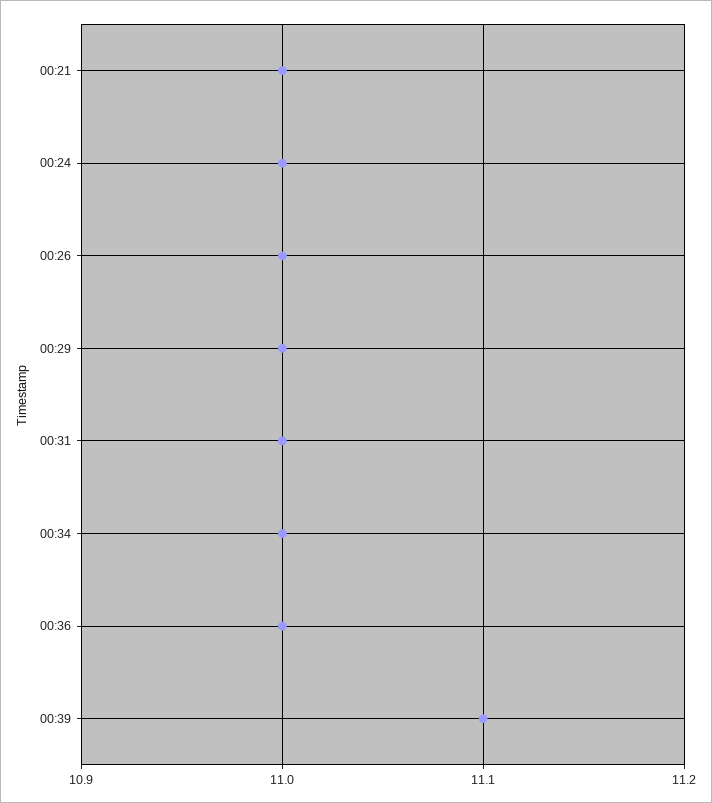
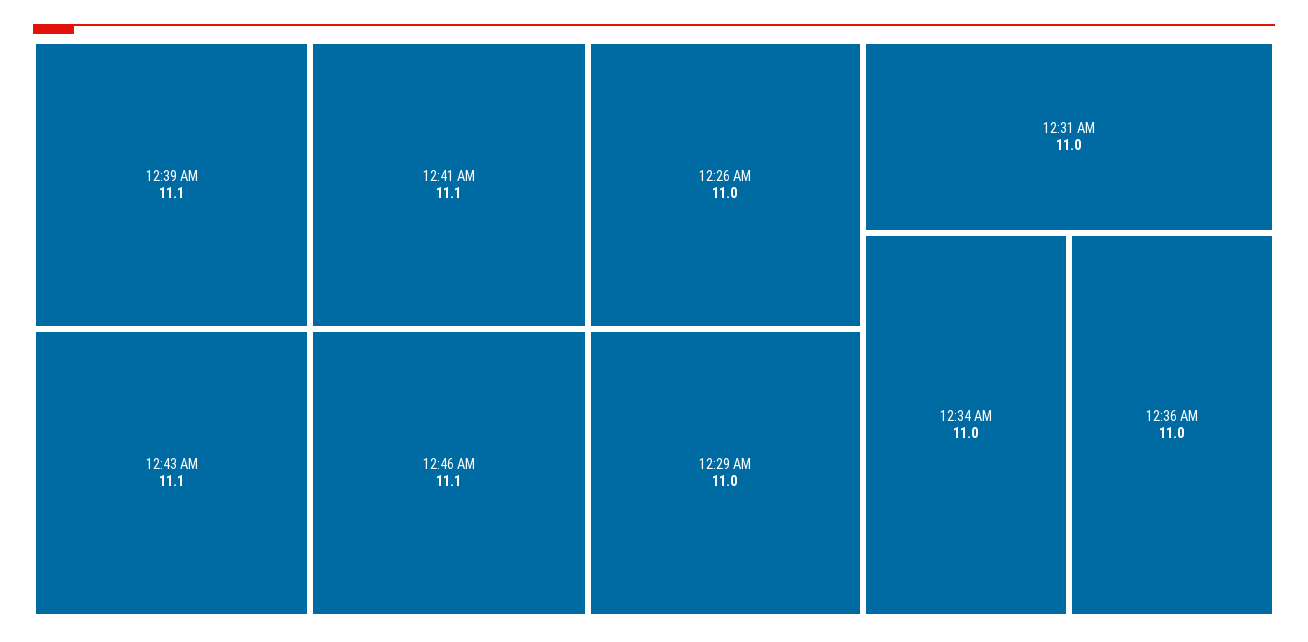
00:21: 11 -> none
00:24: 11 -> none
12:41 AM: none -> 11.1
12:43 AM: none -> 11.1
12:46 AM: none -> 11.1

